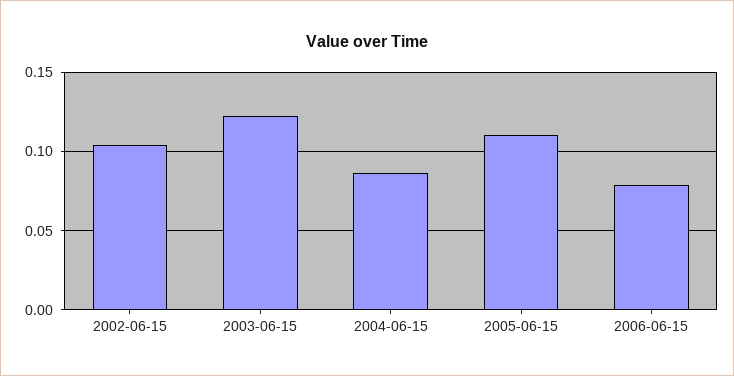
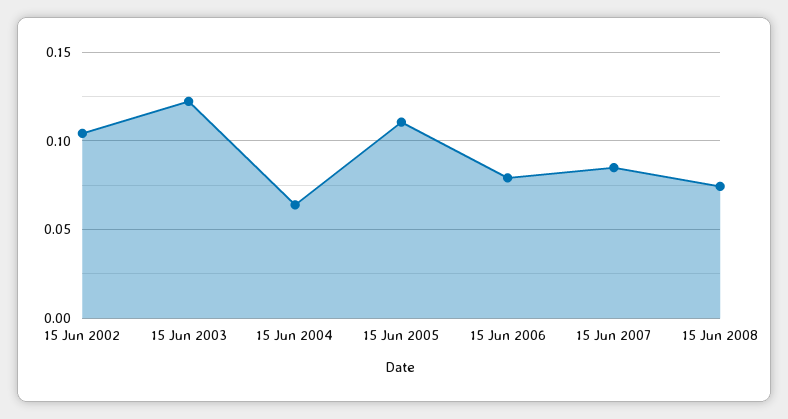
2004-06-15: 0.085 -> 0.065
15 Jun 2007: none -> 0.085
15 Jun 2008: none -> 0.075

